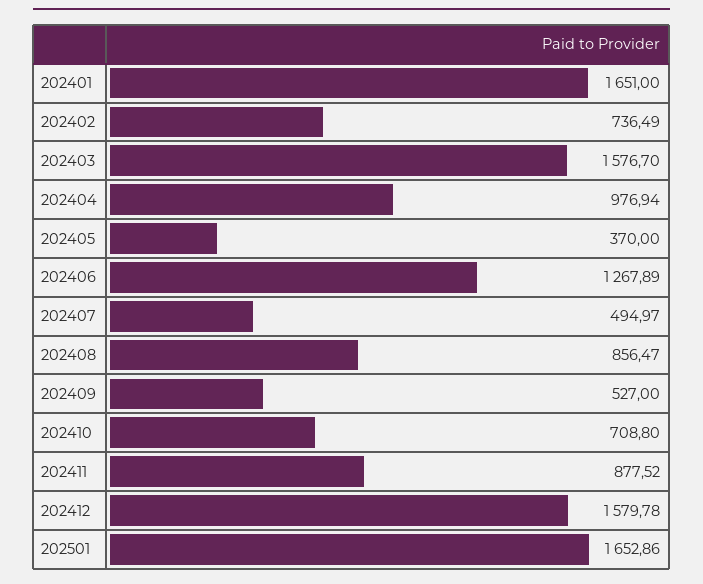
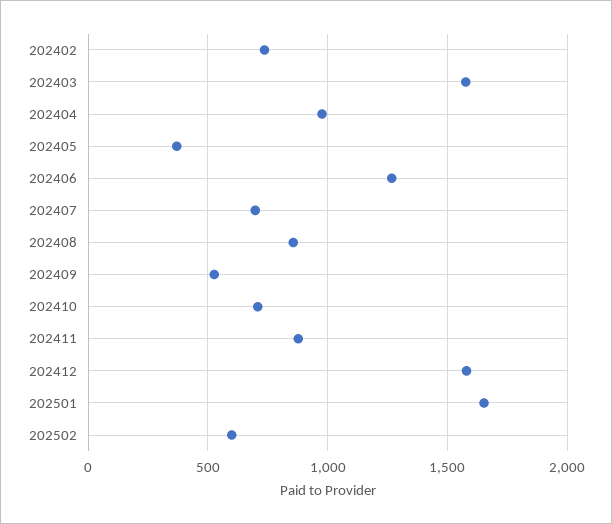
202401: 1651 -> none
202407: 494.97 -> 700
202502: none -> 600

